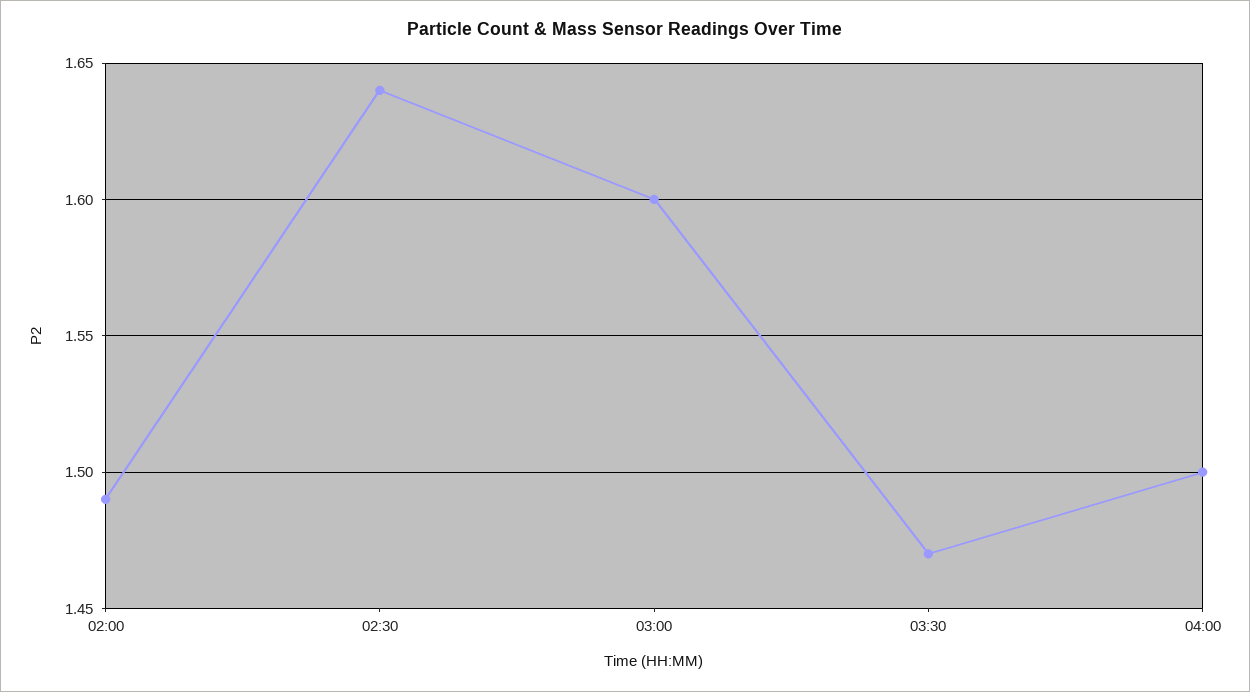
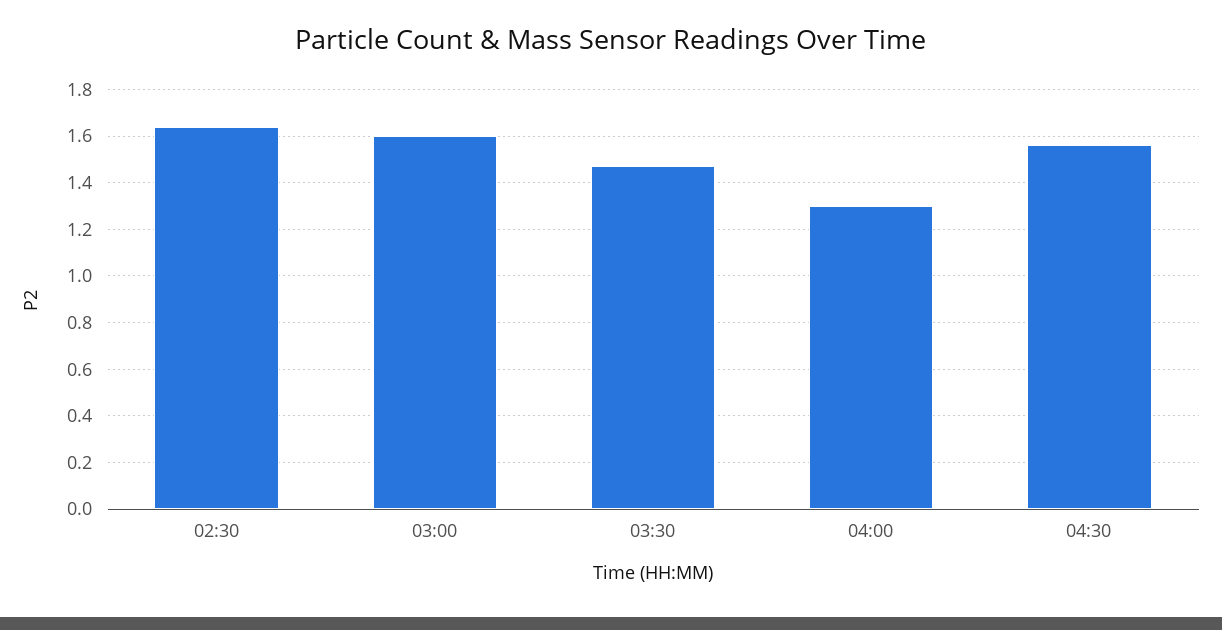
02:00: 1.49 -> none
04:00: 1.5 -> 1.3
04:30: none -> 1.55

